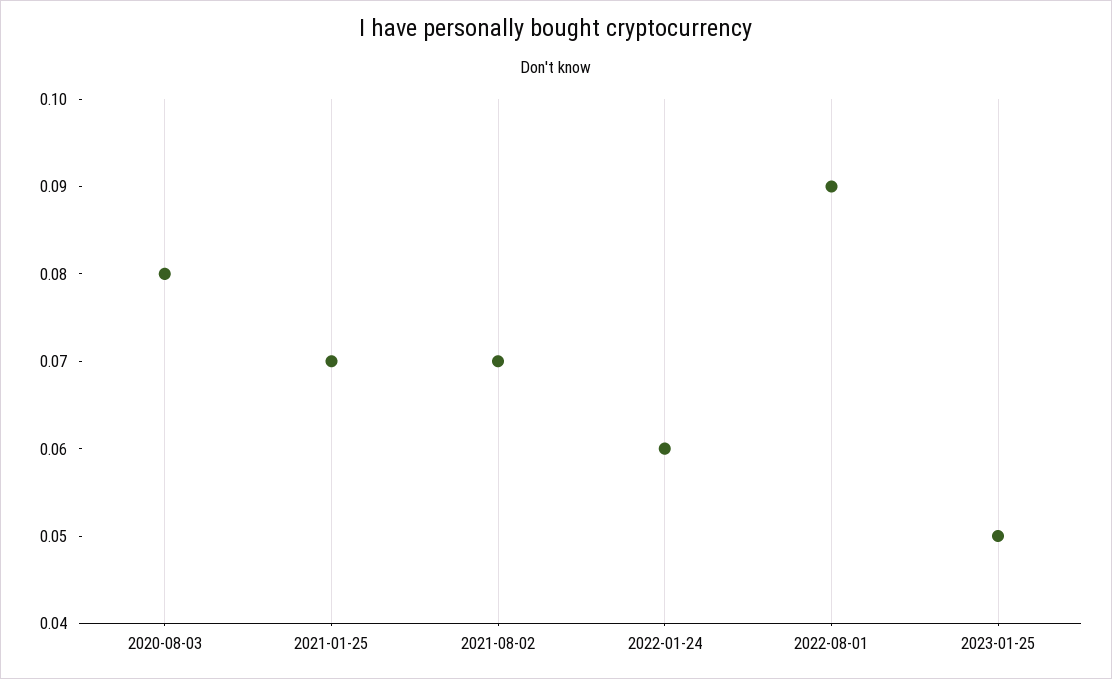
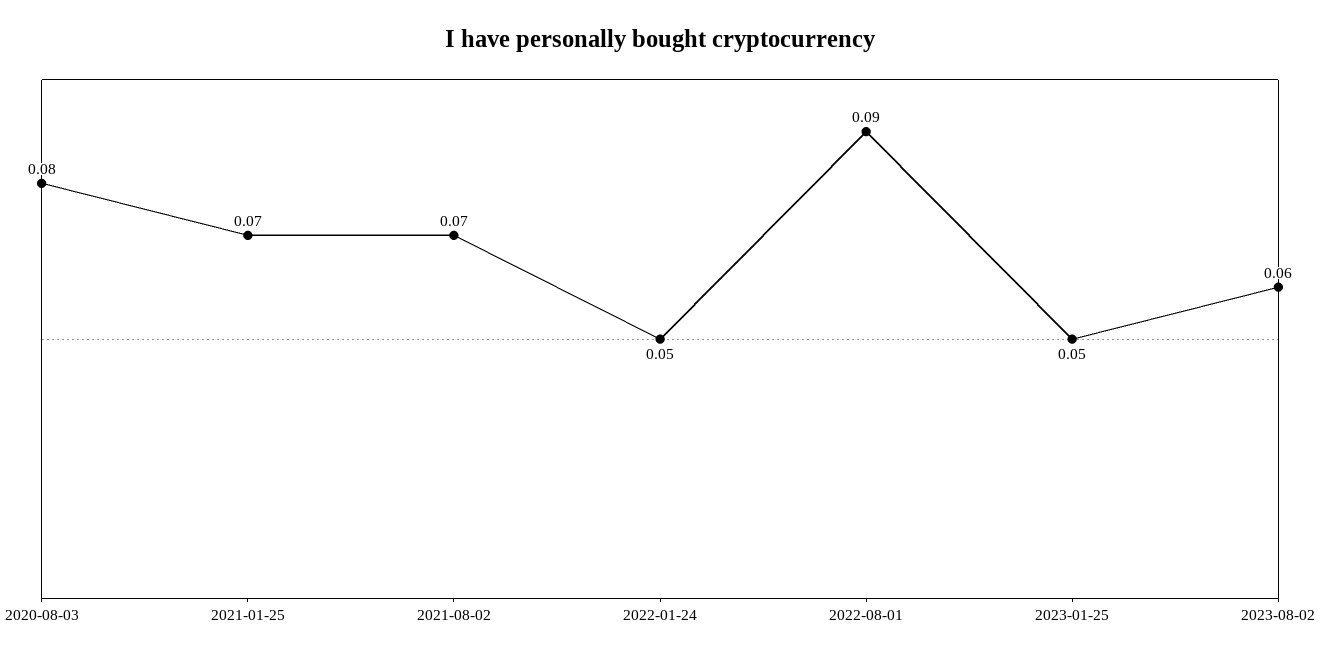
2022-01-24: 0.06 -> 0.05
2023-08-02: none -> 0.06

